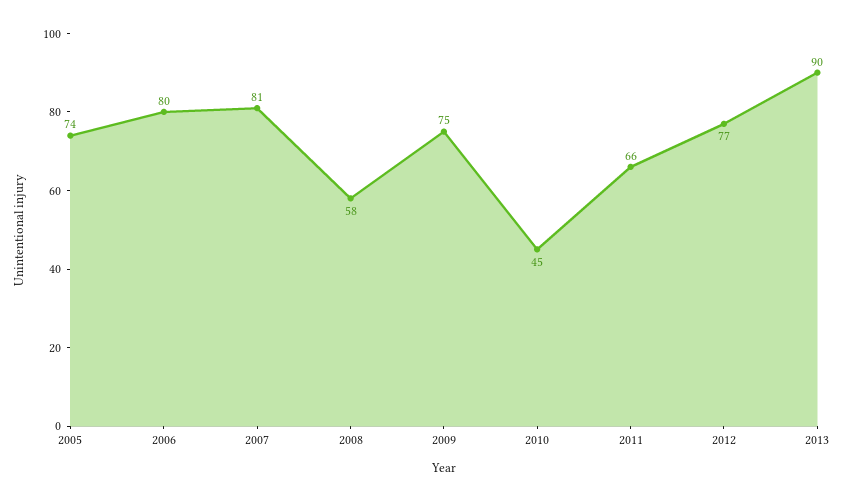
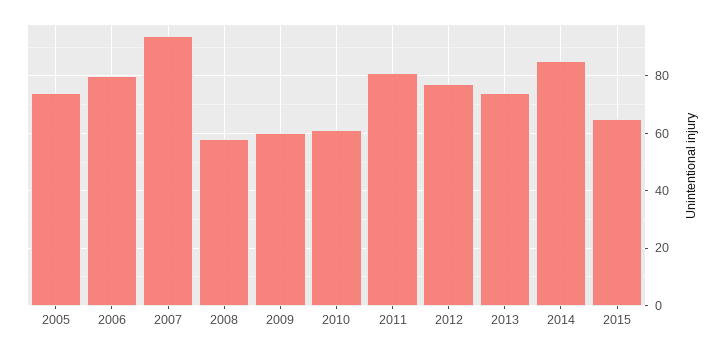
2007: 81 -> 95
2009: 75 -> 60
2010: 45 -> 60
2011: 66 -> 80
2013: 90 -> 75
2014: none -> 85
2015: none -> 65

